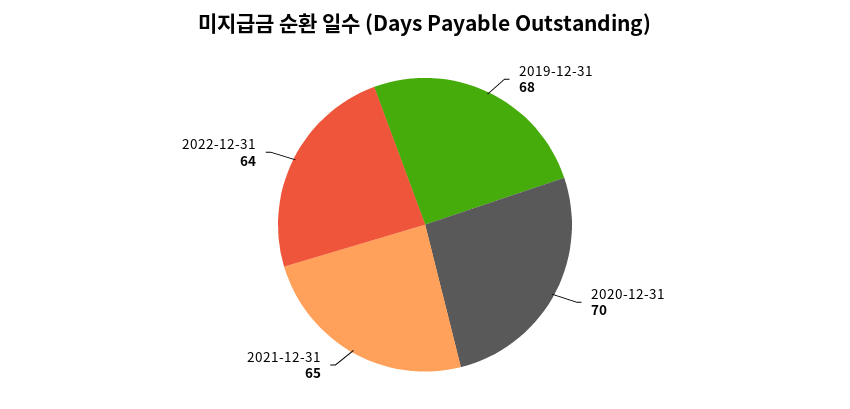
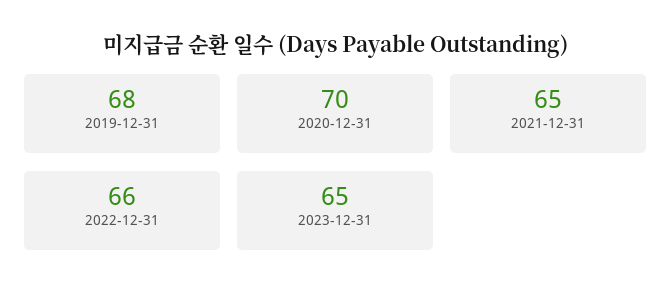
2022-12-31: 64 -> 66
2023-12-31: none -> 65

